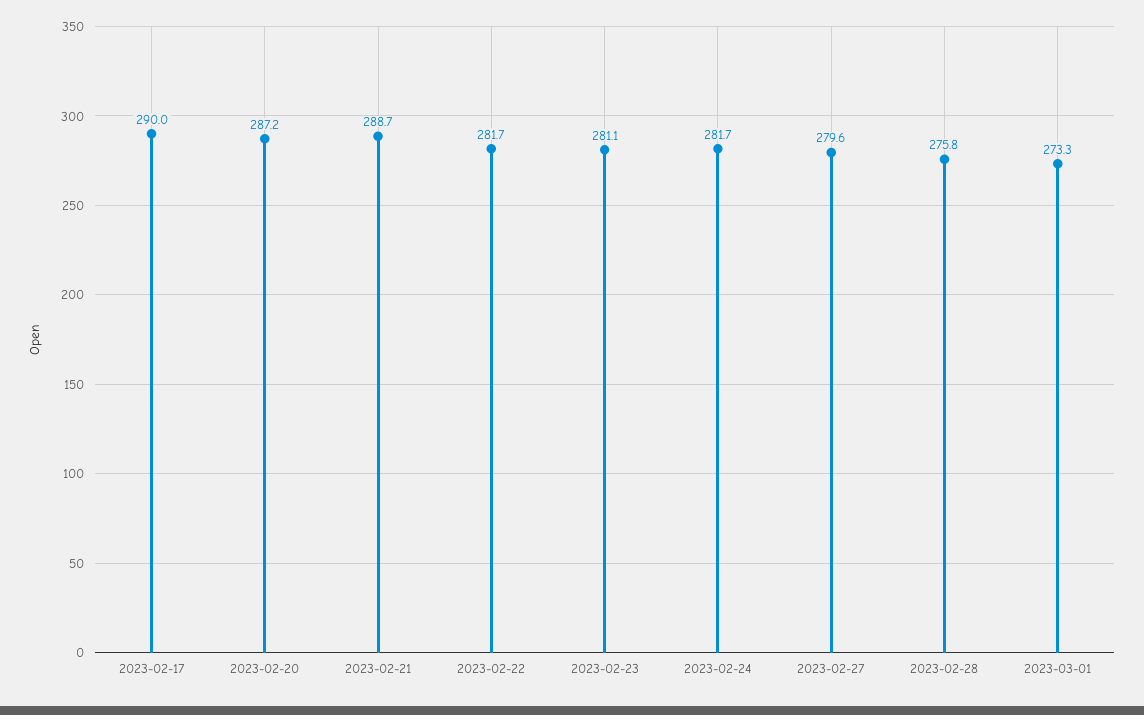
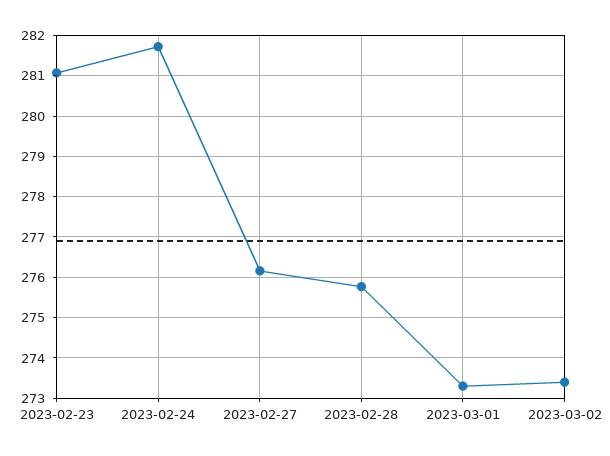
2023-02-17: 290 -> none
2023-02-20: 287.2 -> none
2023-02-21: 288.7 -> none
2023-02-22: 281.7 -> none
2023-02-27: 279.6 -> 276.2
2023-03-02: none -> 273.4

